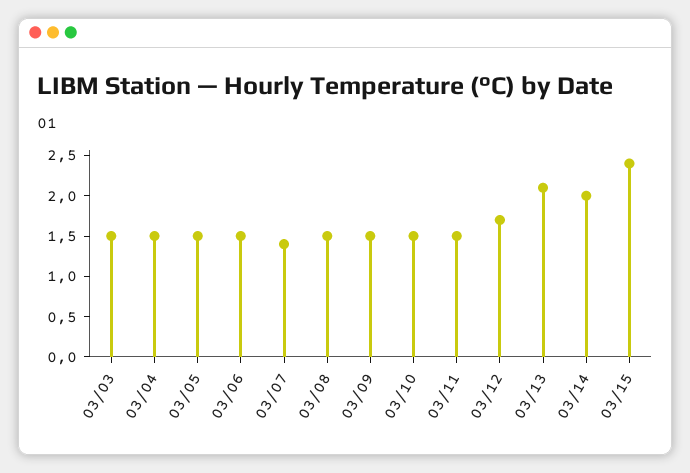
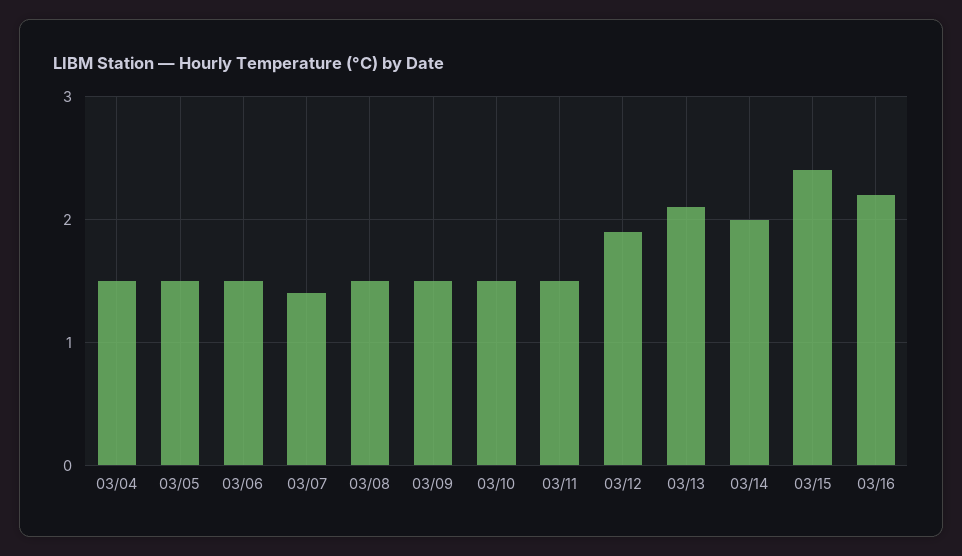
03/03: 1.5 -> none
03/12: 1.7 -> 1.9
03/16: none -> 2.2

